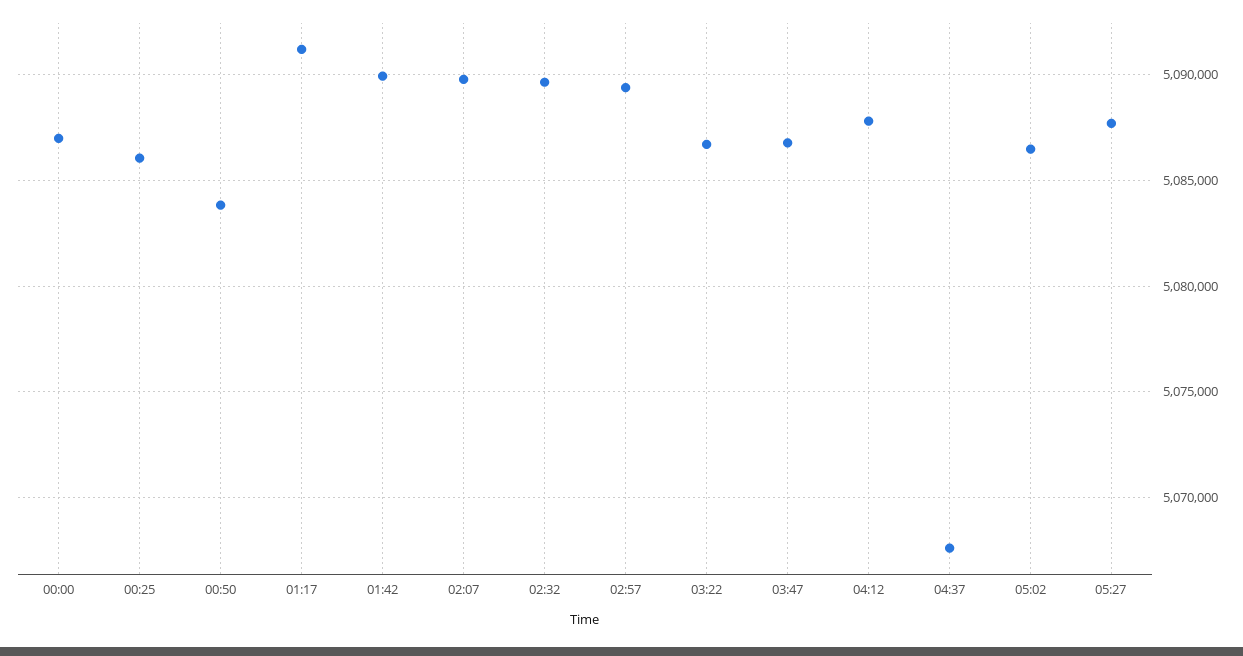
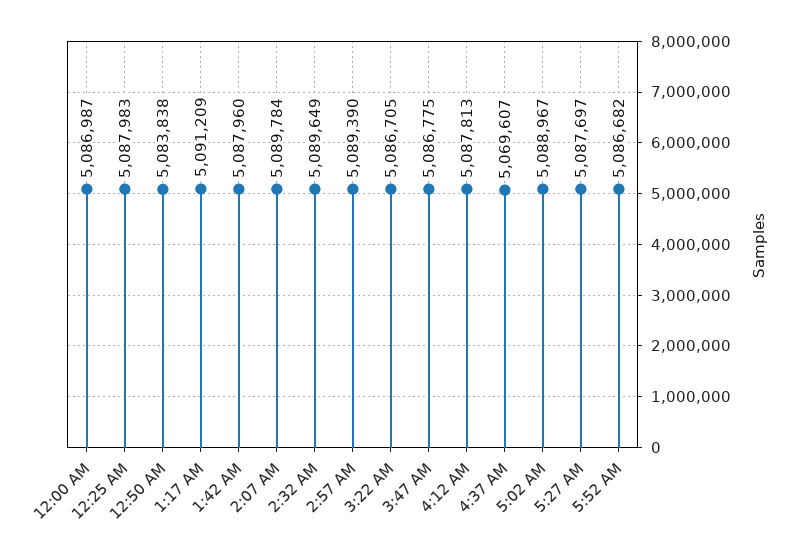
00:25: 5086000 -> 5087983
01:42: 5090000 -> 5087960
04:37: 5067500 -> 5069607
05:02: 5086500 -> 5088967
5:52 AM: none -> 5086682

